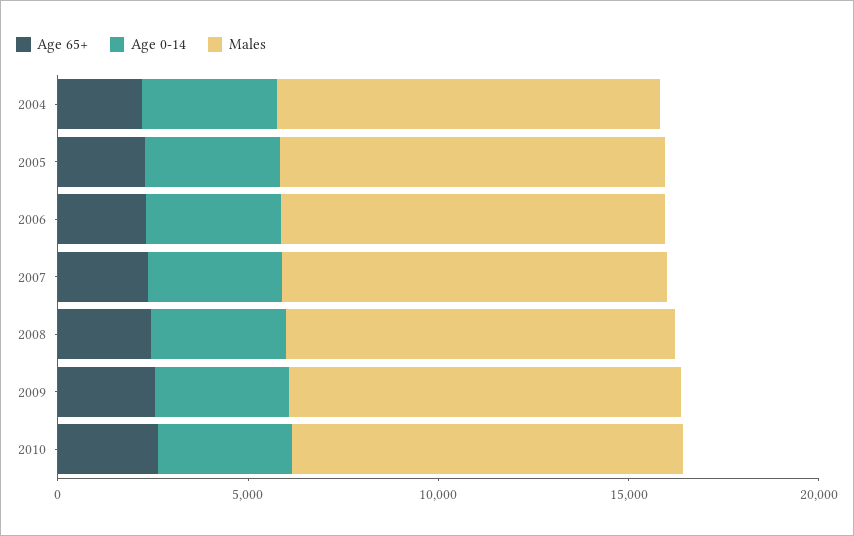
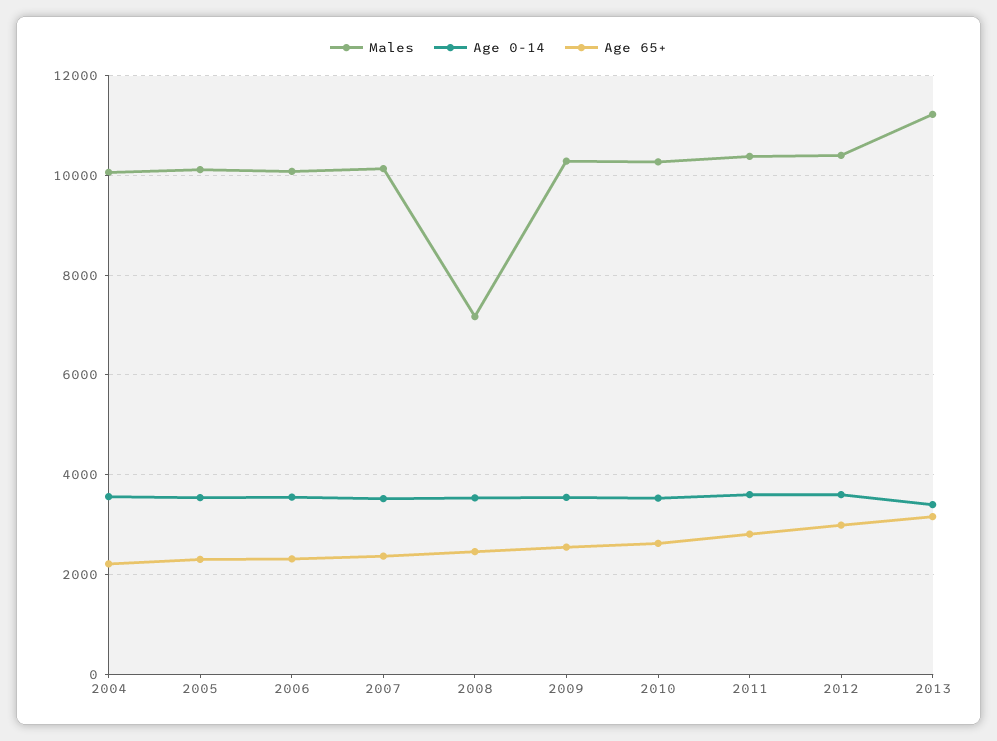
Males, 2008: 10000 -> 7200
Males, 2011: none -> 10400
Age 0-14, 2011: none -> 3600
Age 65+, 2011: none -> 2800
Males, 2012: none -> 10400
Age 0-14, 2012: none -> 3600
Age 65+, 2012: none -> 3000
Males, 2013: none -> 11200
Age 0-14, 2013: none -> 3400
Age 65+, 2013: none -> 3200

